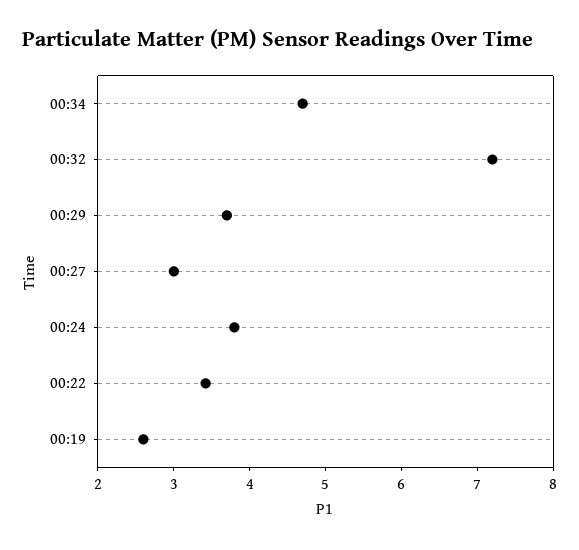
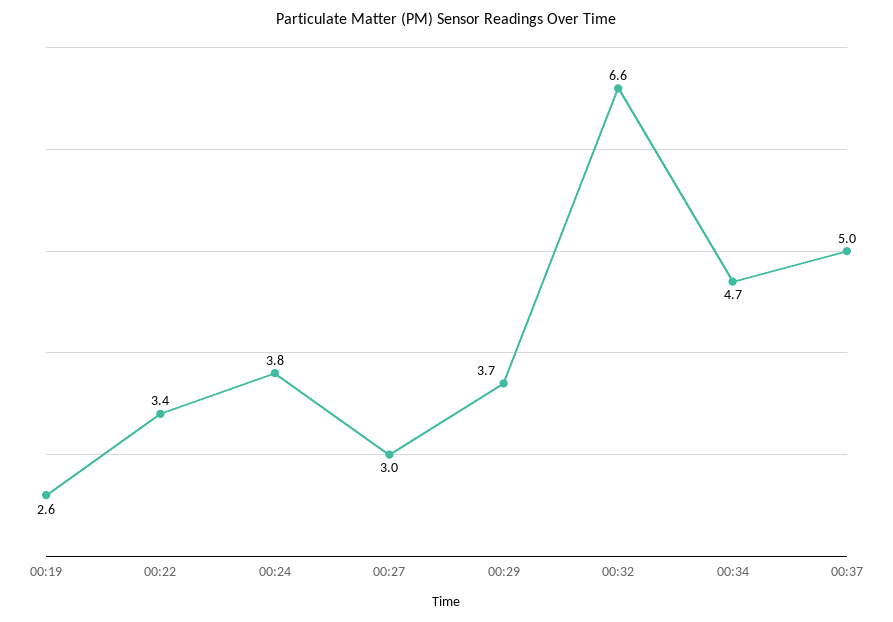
00:32: 7.2 -> 6.6
00:37: none -> 5

